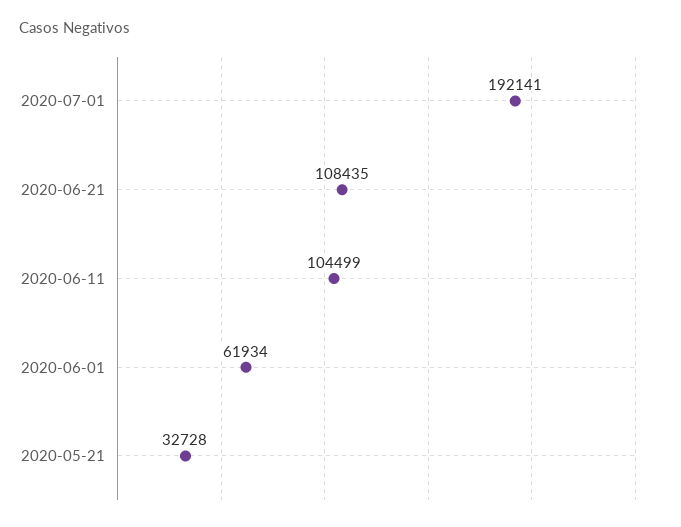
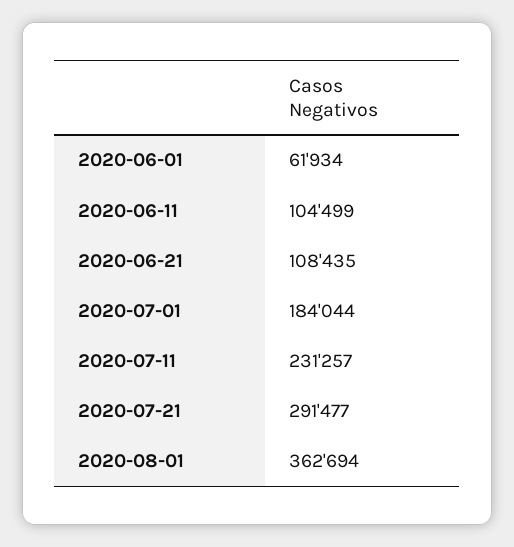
2020-07-01: 192141 -> 184044
2020-05-21: 32728 -> none
2020-07-11: none -> 231257
2020-07-21: none -> 291477
2020-08-01: none -> 362694

